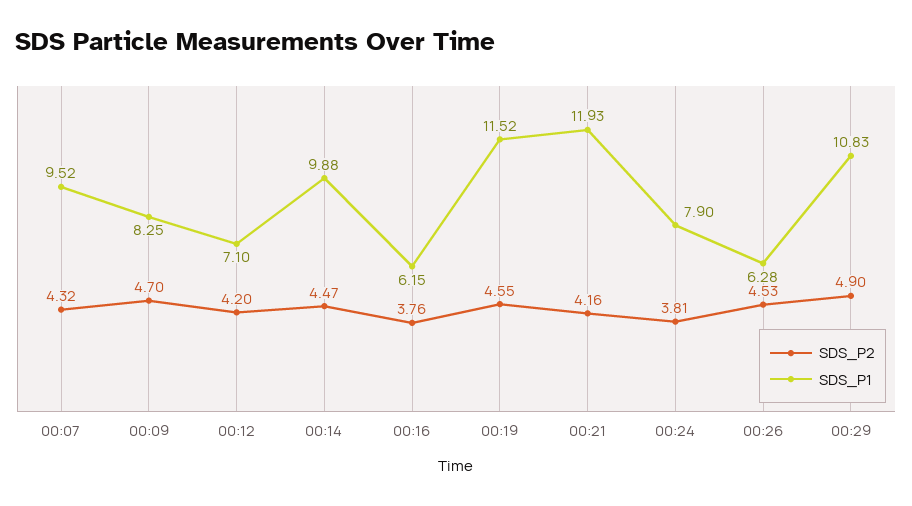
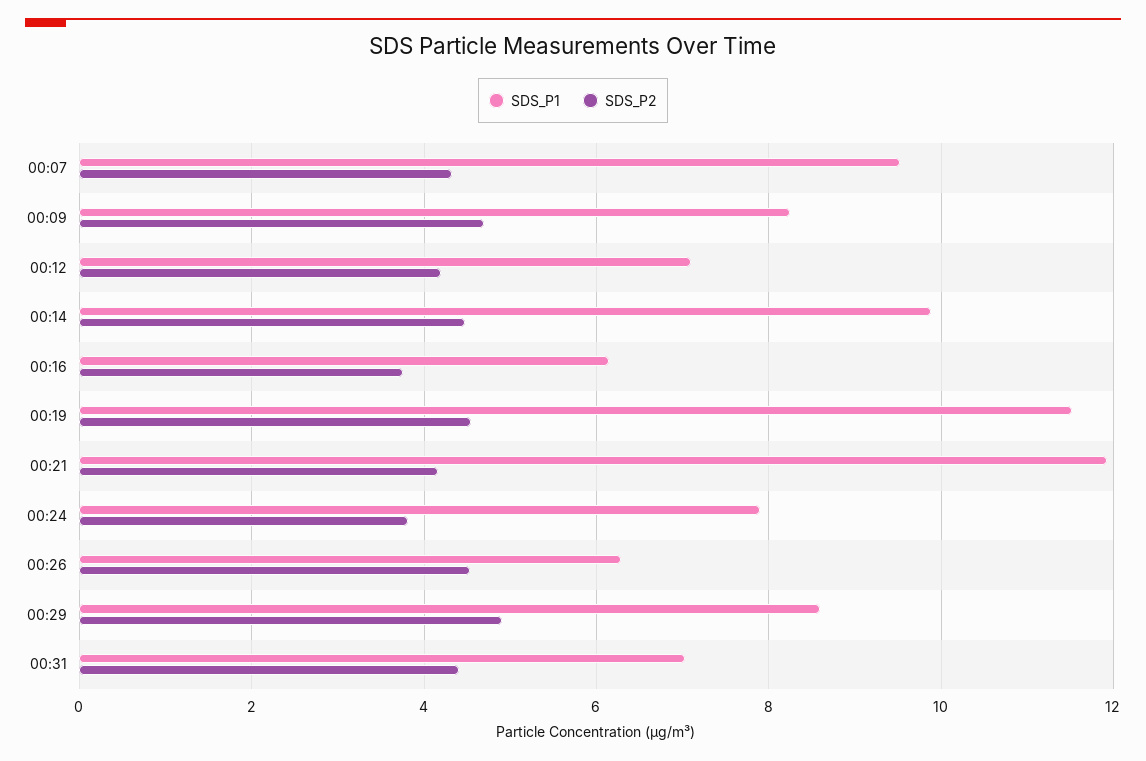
SDS_P1, 00:29: 10.83 -> 8.6
SDS_P1, 00:31: none -> 7
SDS_P2, 00:31: none -> 4.4

